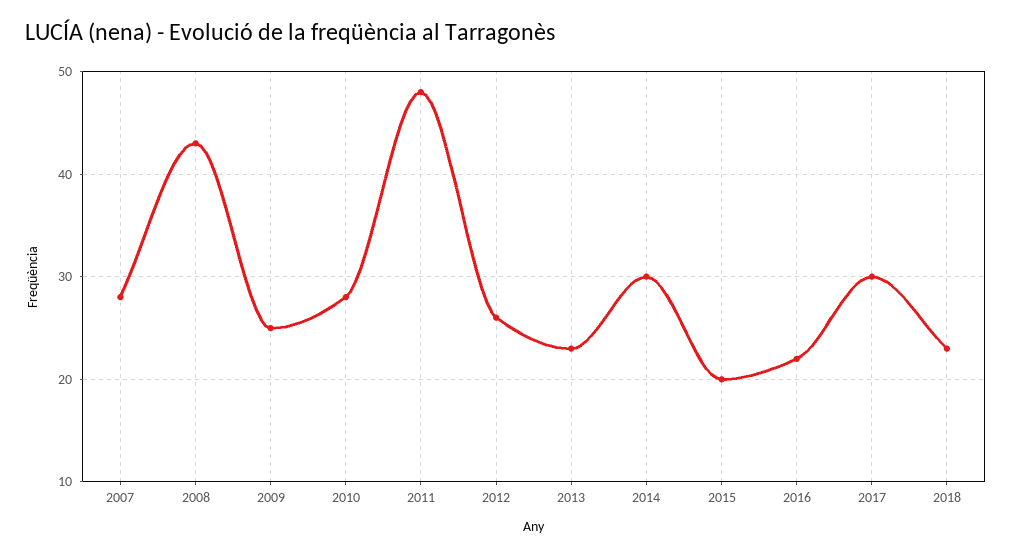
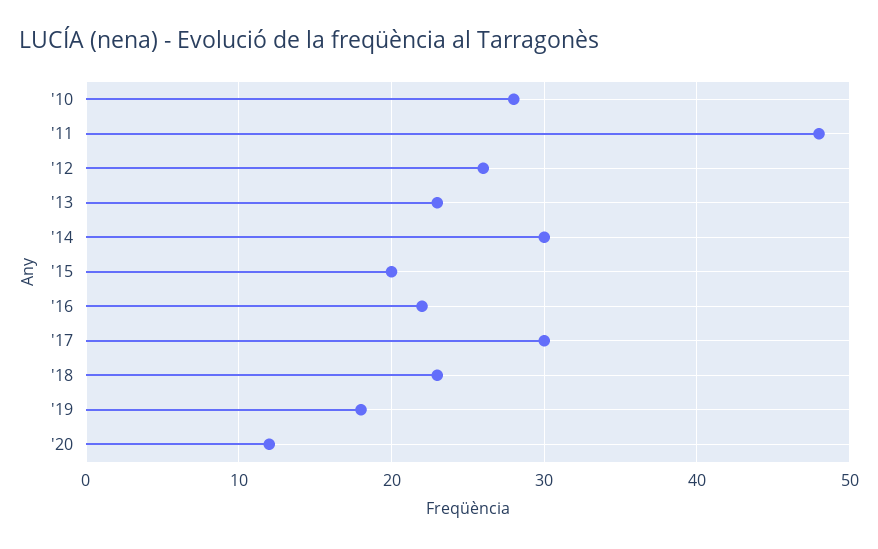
2007: 28 -> none
2008: 43 -> none
2009: 25 -> none
'19: none -> 18
'20: none -> 12

